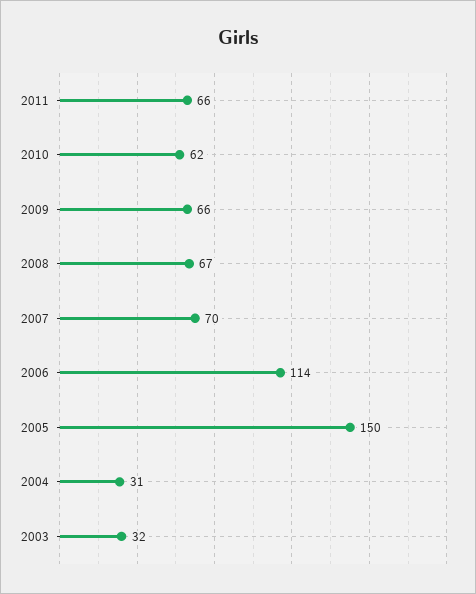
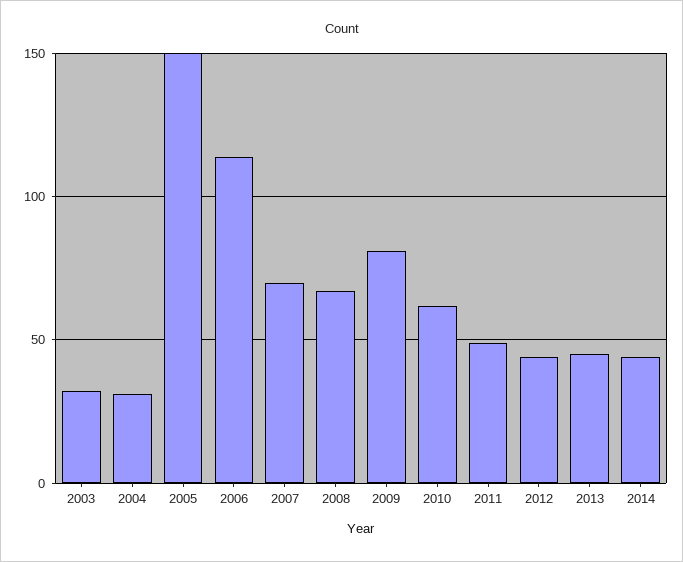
2011: 66 -> 50
2009: 66 -> 80
2012: none -> 45
2013: none -> 45
2014: none -> 45

